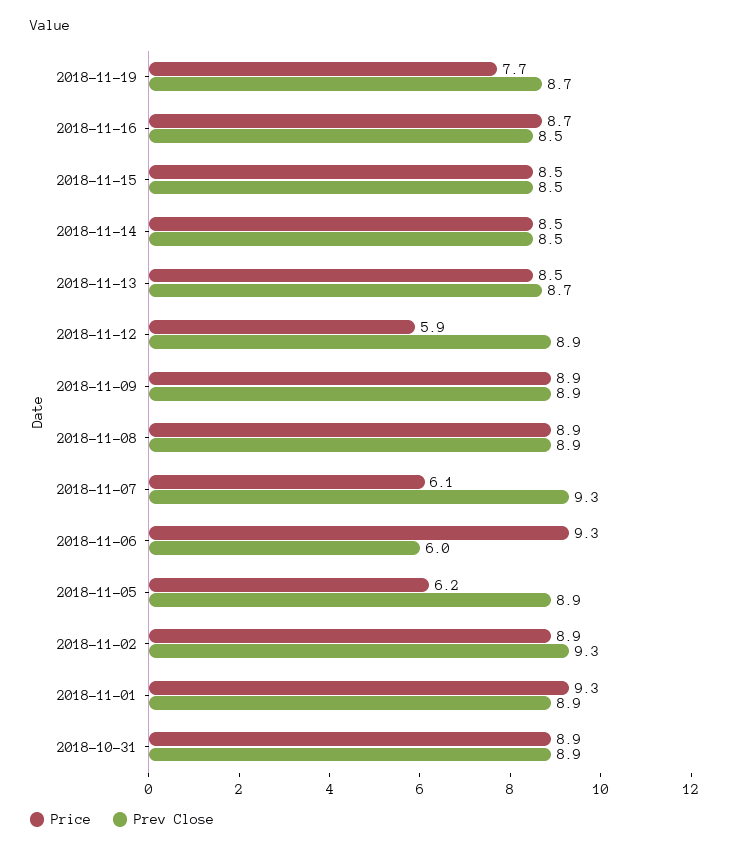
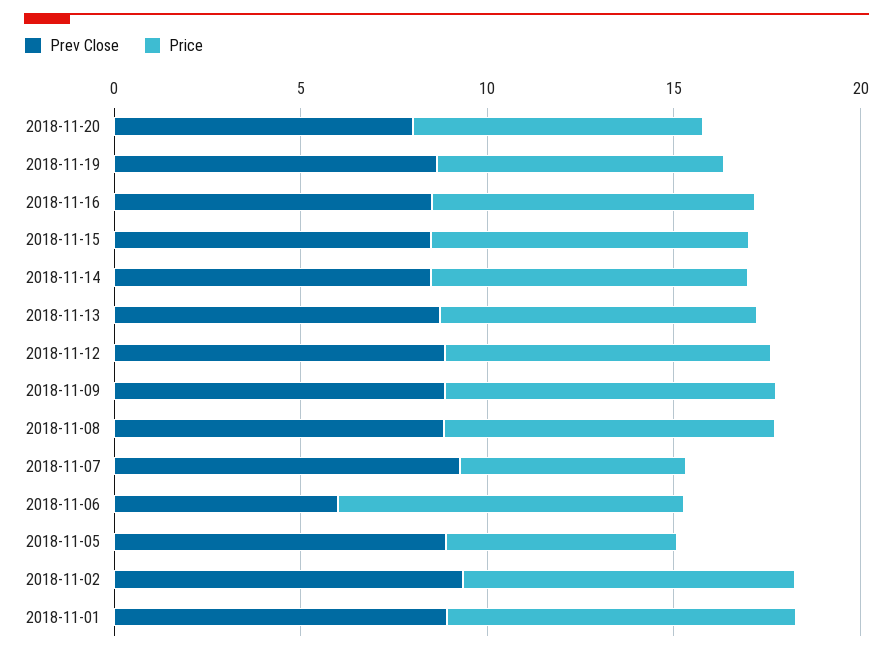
Price, 2018-11-12: 5.9 -> 9
Price, 2018-10-31: 8.9 -> none
Prev Close, 2018-10-31: 8.9 -> none
Prev Close, 2018-11-20: none -> 8
Price, 2018-11-20: none -> 8

